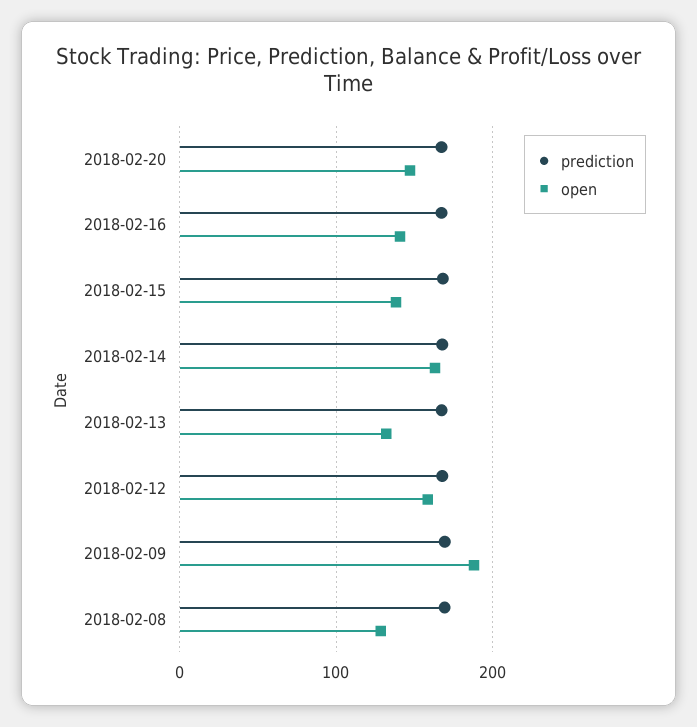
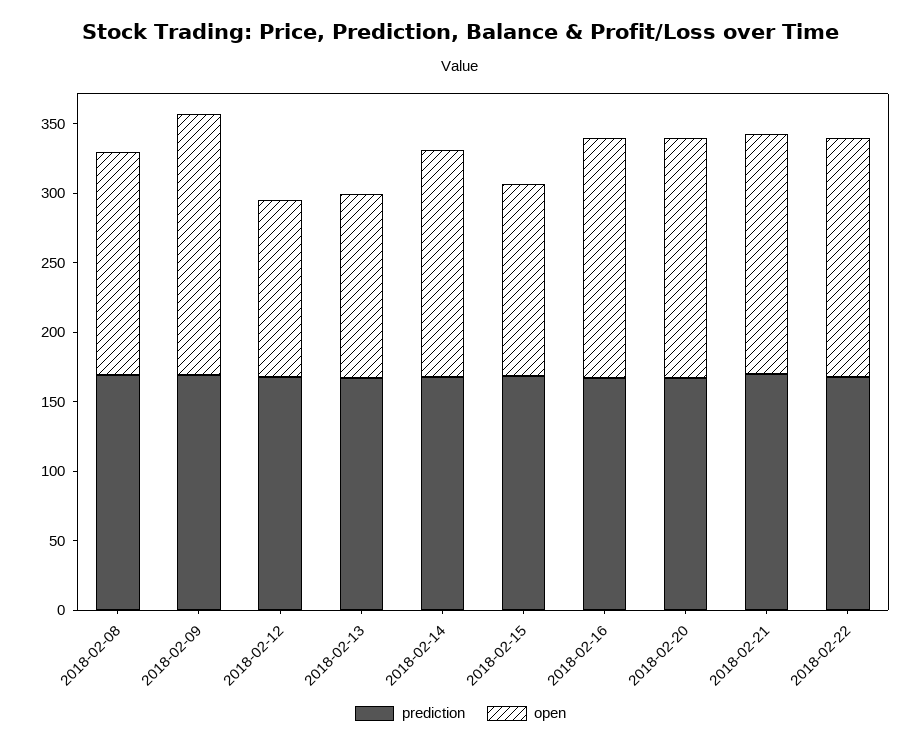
open, 2018-02-20: 150 -> 170
open, 2018-02-16: 140 -> 170
open, 2018-02-12: 160 -> 130
open, 2018-02-08: 130 -> 160
prediction, 2018-02-21: none -> 170
open, 2018-02-21: none -> 170
prediction, 2018-02-22: none -> 170
open, 2018-02-22: none -> 170

